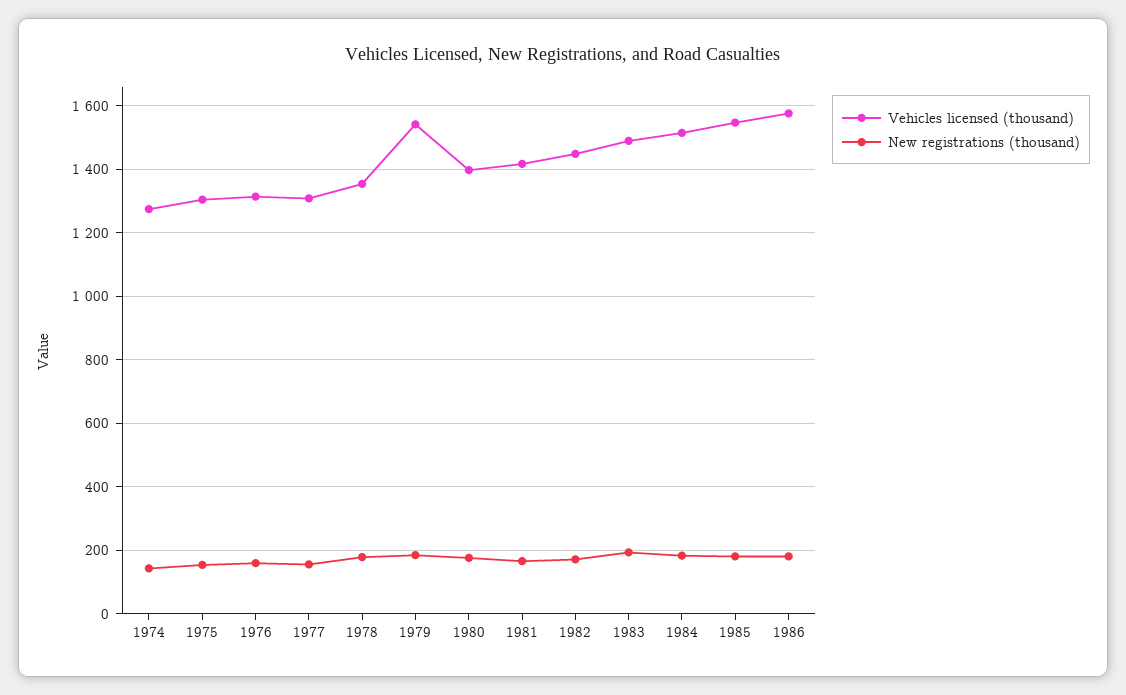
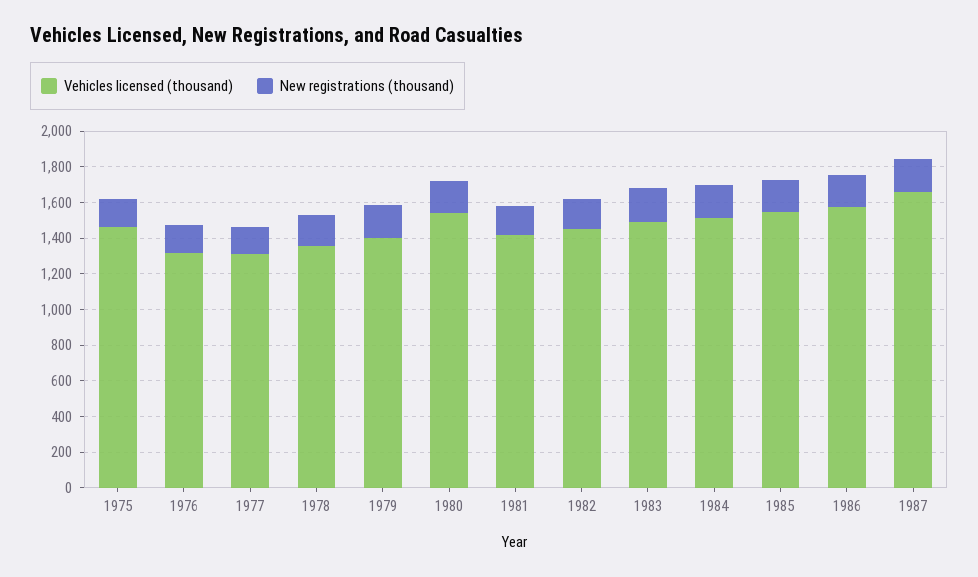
Vehicles licensed (thousand), 1974: 1280 -> none
New registrations (thousand), 1974: 140 -> none
Vehicles licensed (thousand), 1975: 1300 -> 1450
Vehicles licensed (thousand), 1979: 1540 -> 1400
Vehicles licensed (thousand), 1980: 1400 -> 1550
Vehicles licensed (thousand), 1987: none -> 1650
New registrations (thousand), 1987: none -> 200

